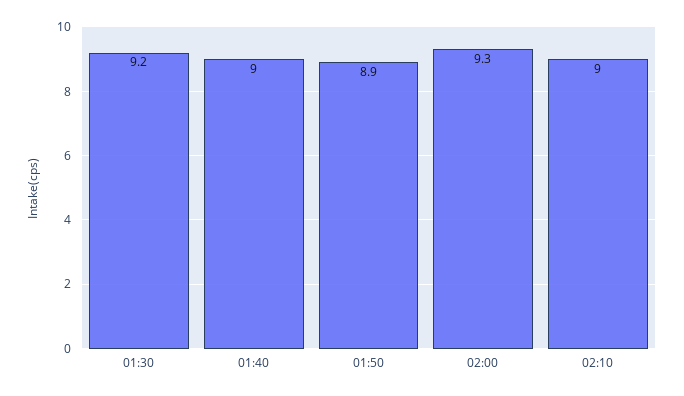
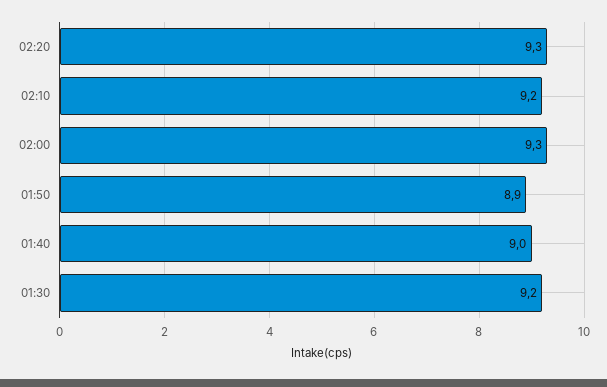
02:10: 9 -> 9.2
02:20: none -> 9.3

